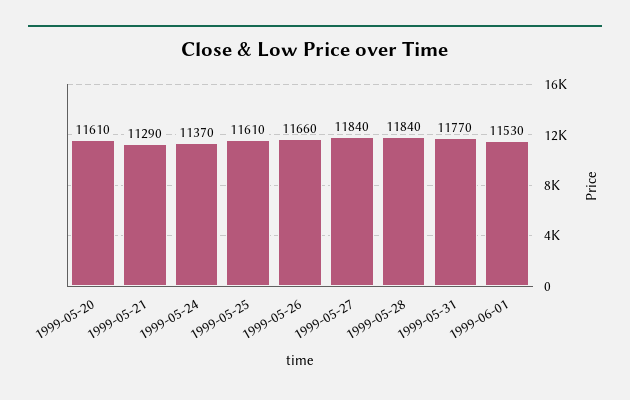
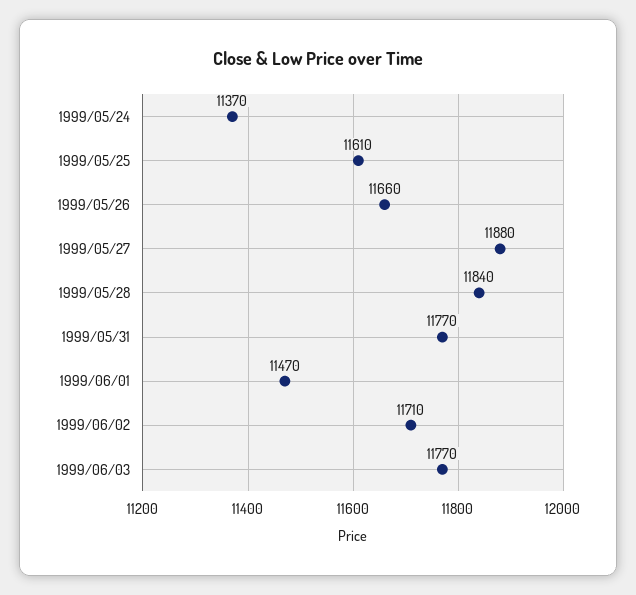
1999-05-20: 11610 -> none
1999-05-21: 11290 -> none
1999-05-27: 11840 -> 11880
1999-06-01: 11530 -> 11470
1999/06/02: none -> 11710
1999/06/03: none -> 11770

